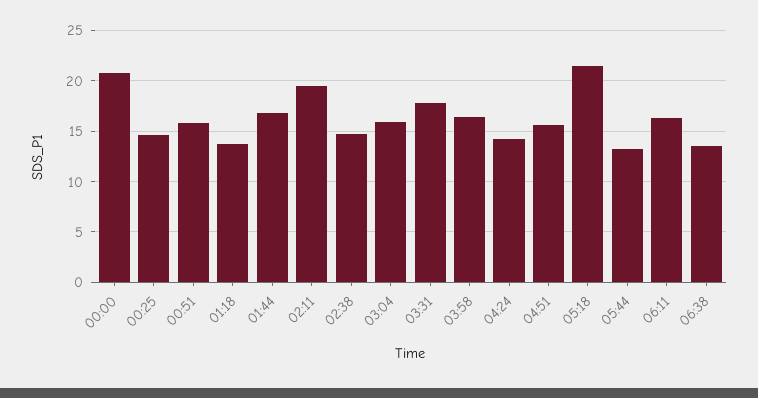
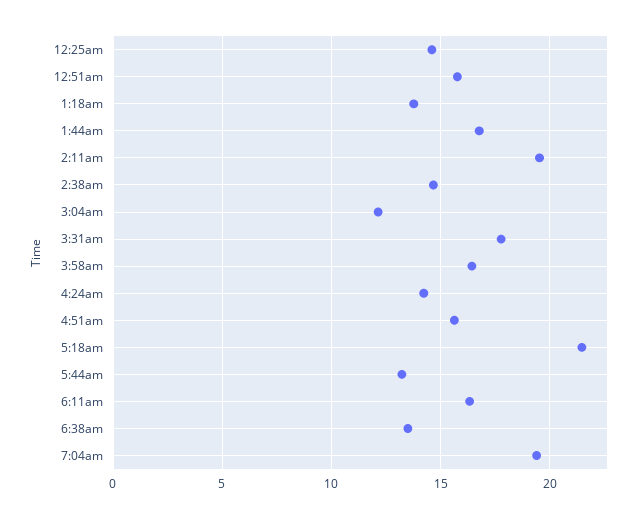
00:00: 21 -> none
03:04: 16 -> 12
7:04am: none -> 19.5

